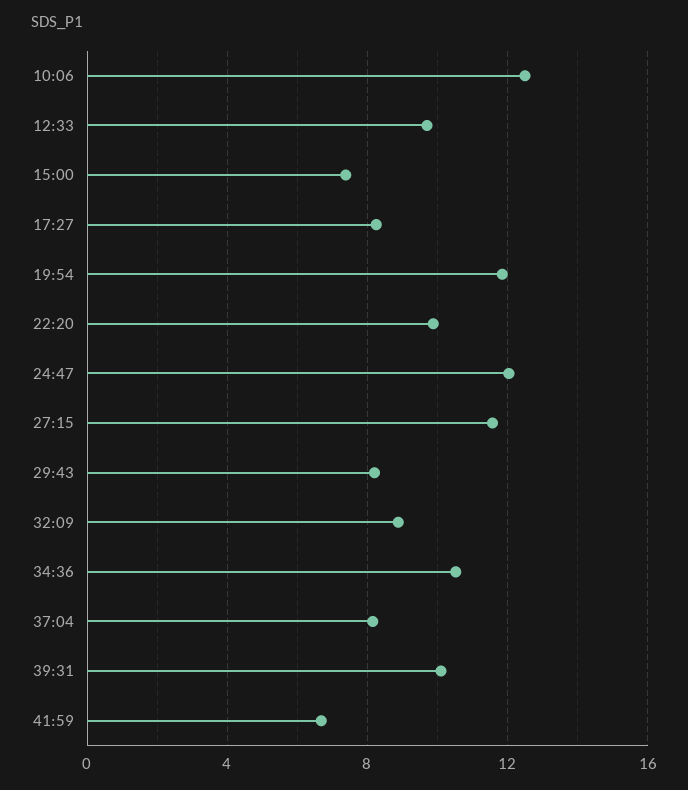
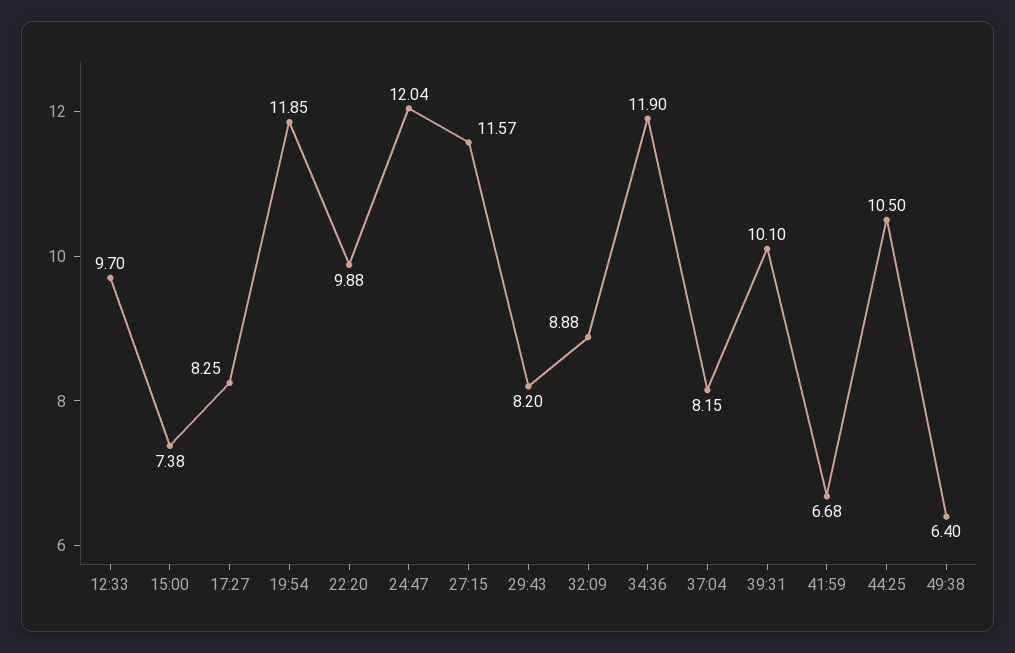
10:06: 12.5 -> none
34:36: 10.5 -> 11.9
44:25: none -> 10.5
49:38: none -> 6.4

